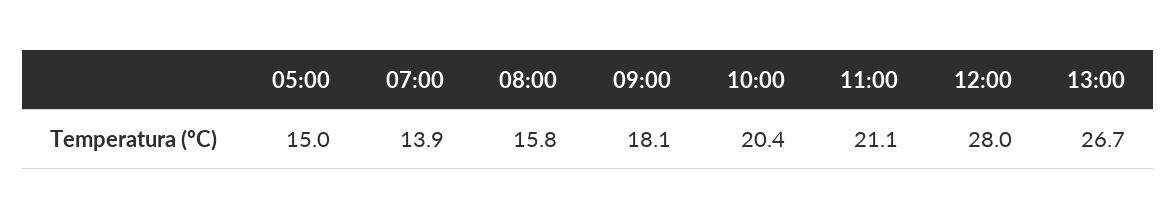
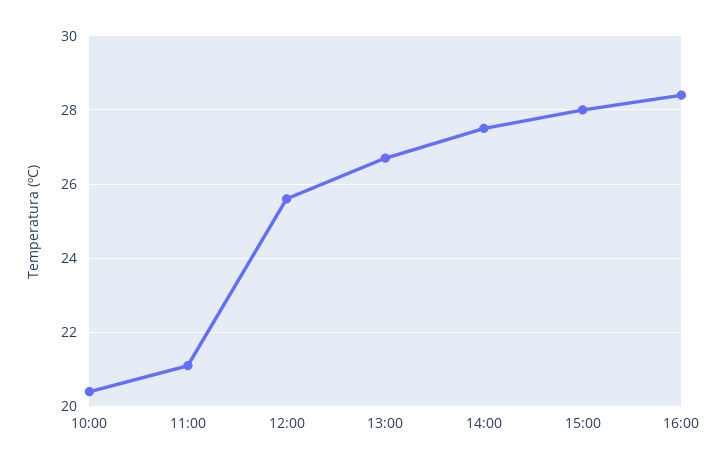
05:00: 15 -> none
07:00: 13.9 -> none
08:00: 15.8 -> none
09:00: 18.1 -> none
12:00: 28 -> 25.5
14:00: none -> 27.5
15:00: none -> 28
16:00: none -> 28.5

